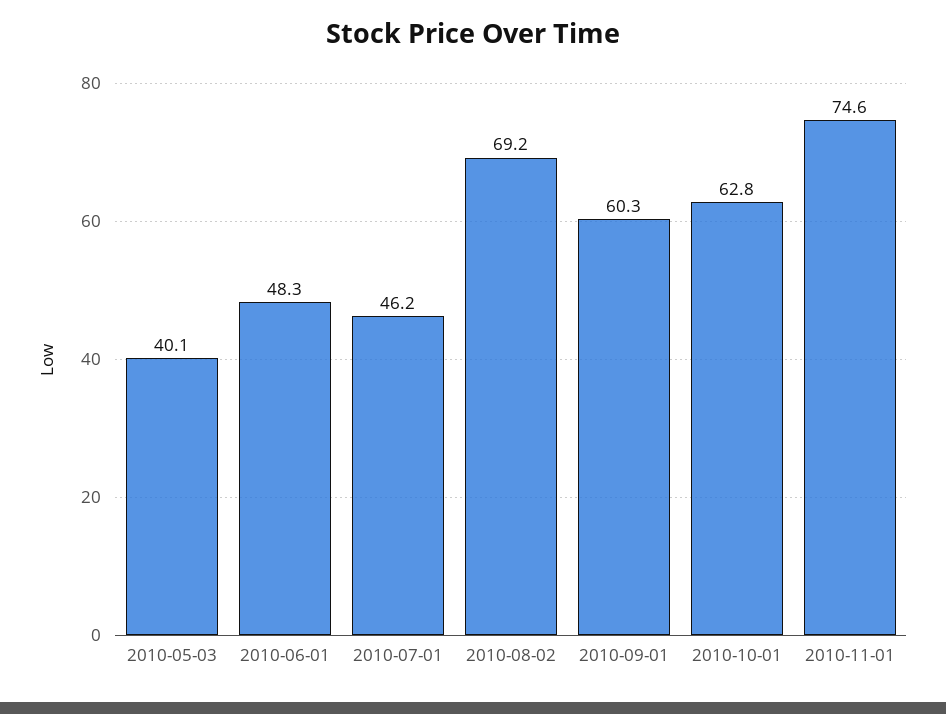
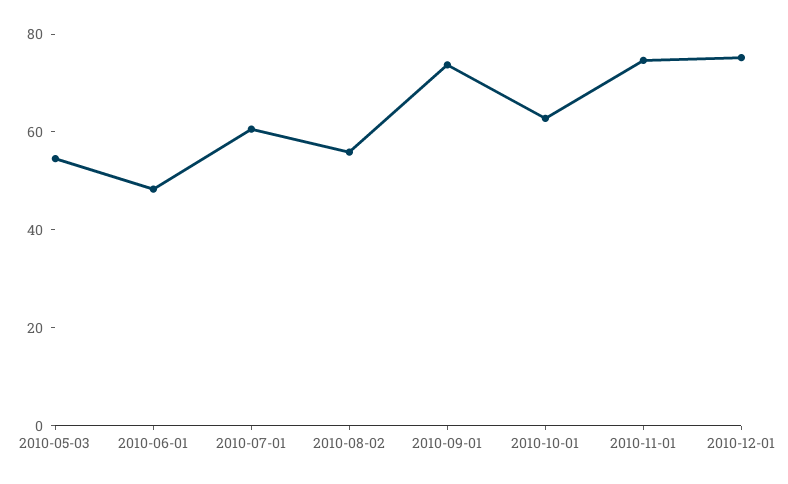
2010-05-03: 40.1 -> 55
2010-07-01: 46.2 -> 60
2010-08-02: 69.2 -> 55
2010-09-01: 60.3 -> 75
2010-12-01: none -> 75

